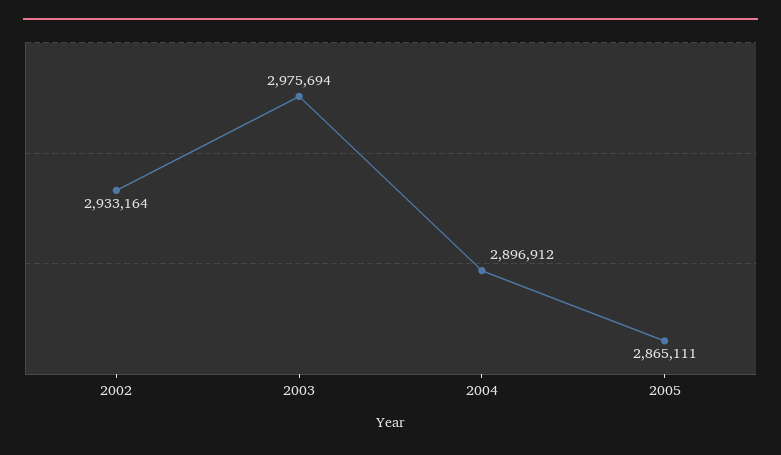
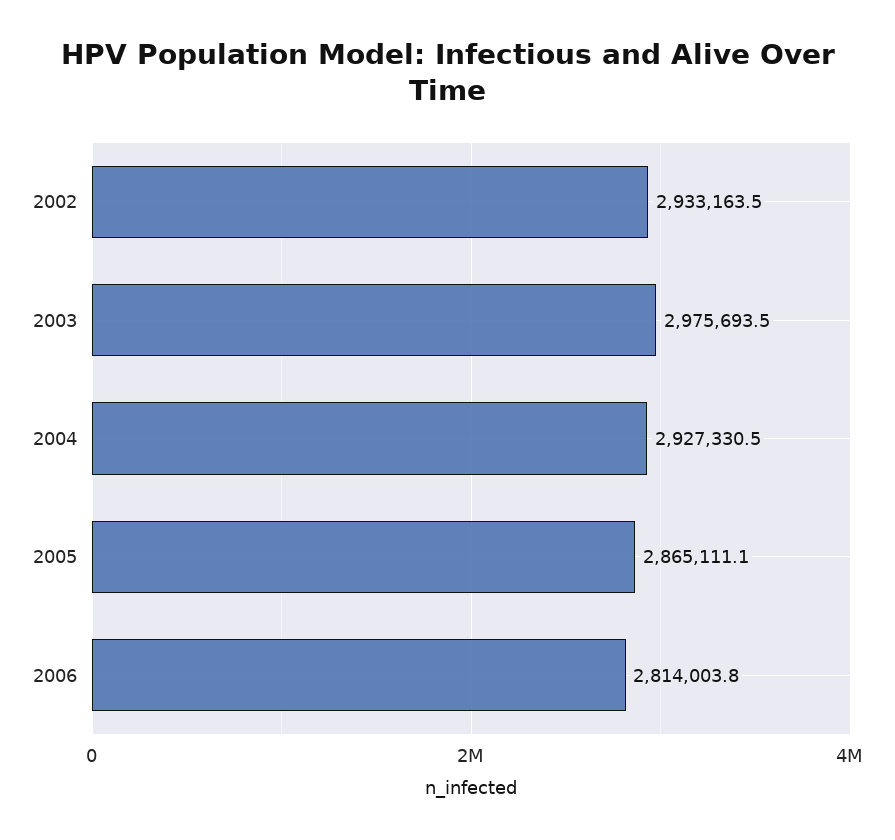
2004: 2896912 -> 2927330.5
2006: none -> 2814003.8

